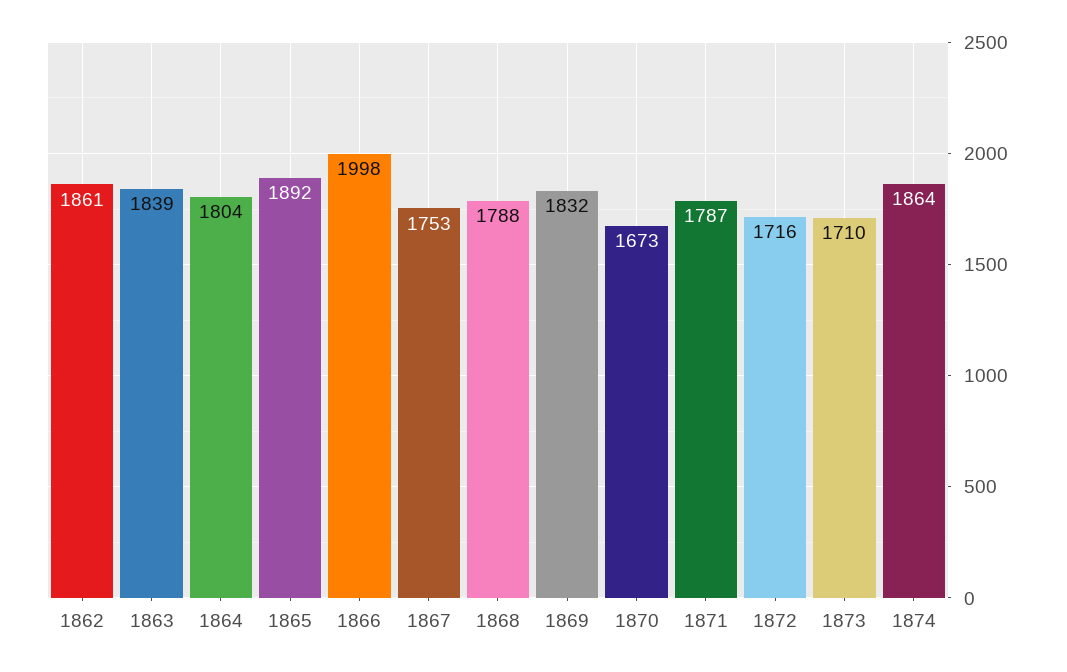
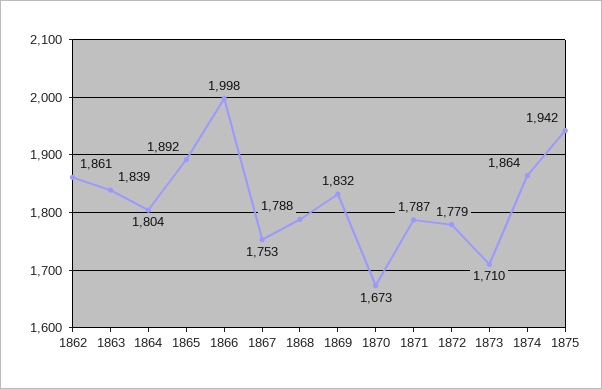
1872: 1716 -> 1779
1875: none -> 1942

